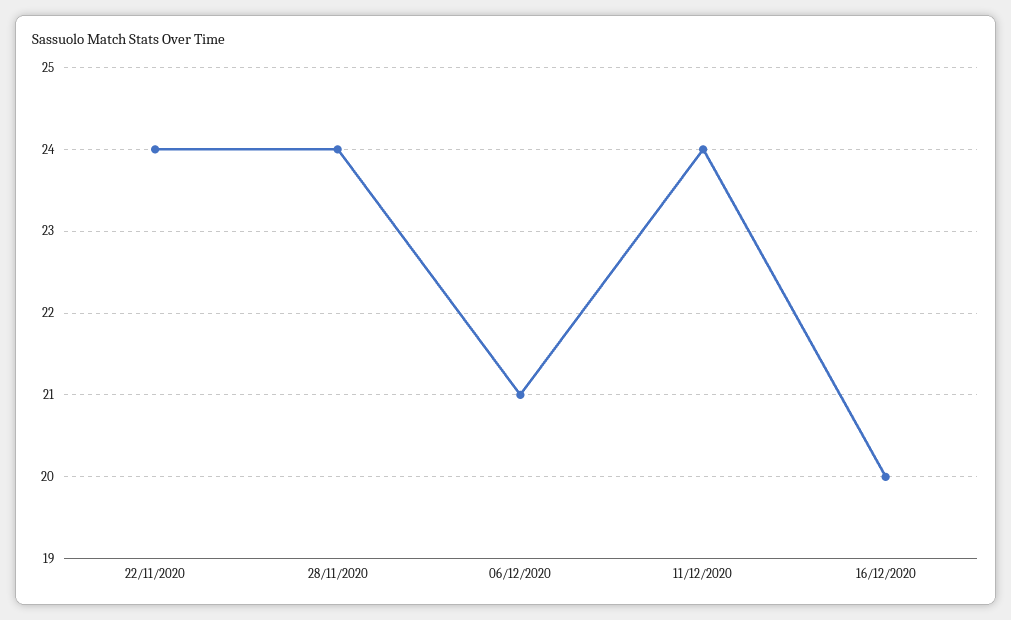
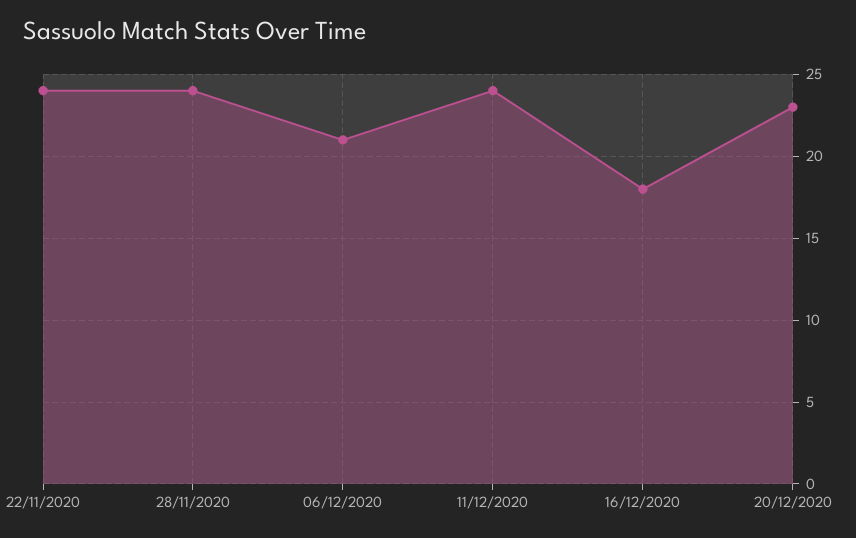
16/12/2020: 20 -> 18
20/12/2020: none -> 23

